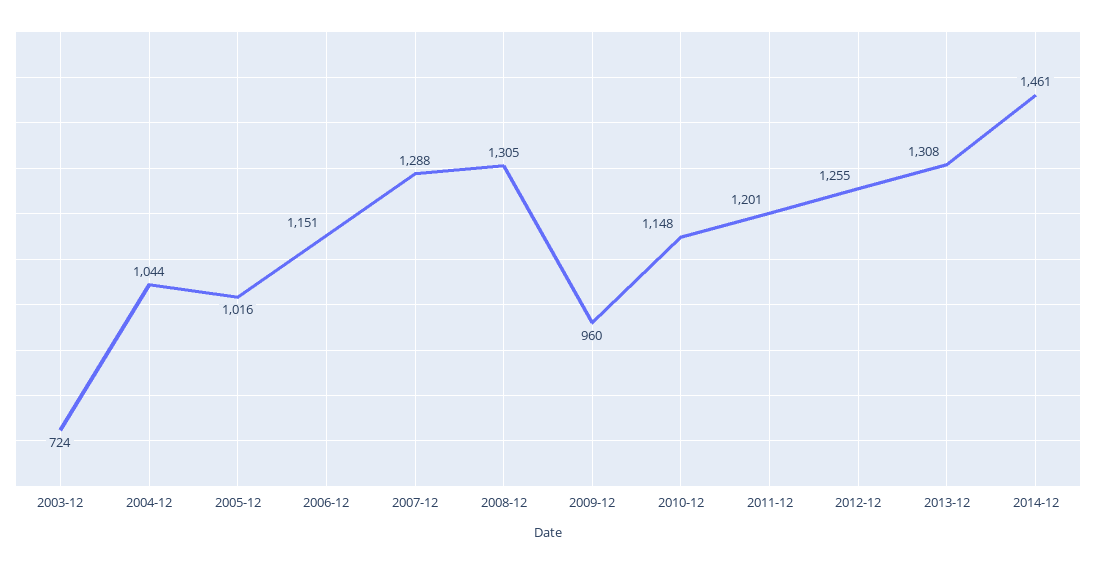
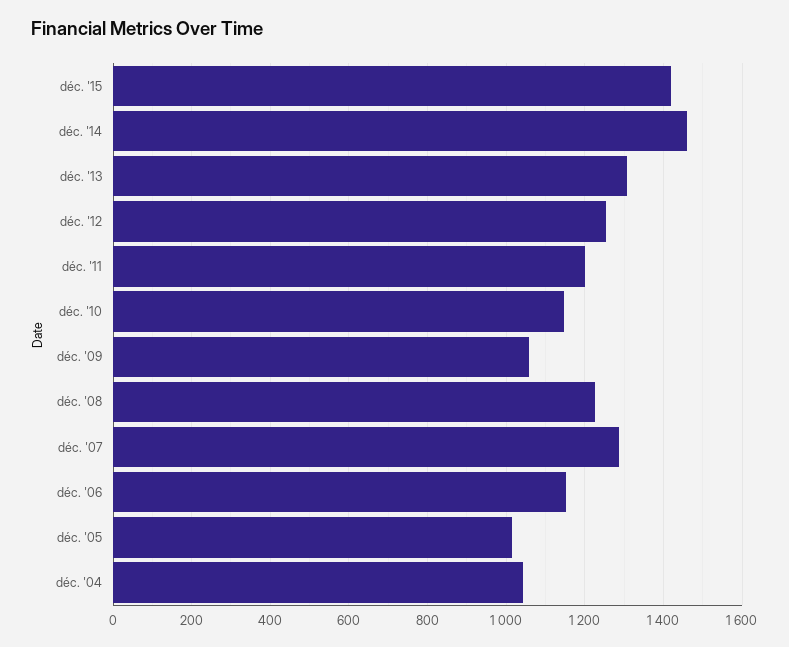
2003-12: 724 -> none
2008-12: 1305 -> 1220
2009-12: 960 -> 1060
déc. '15: none -> 1420

